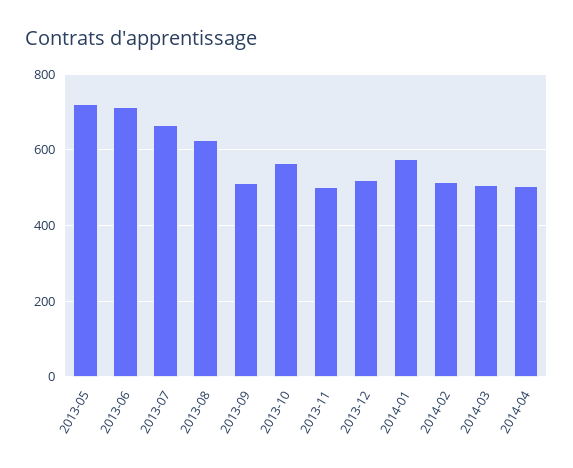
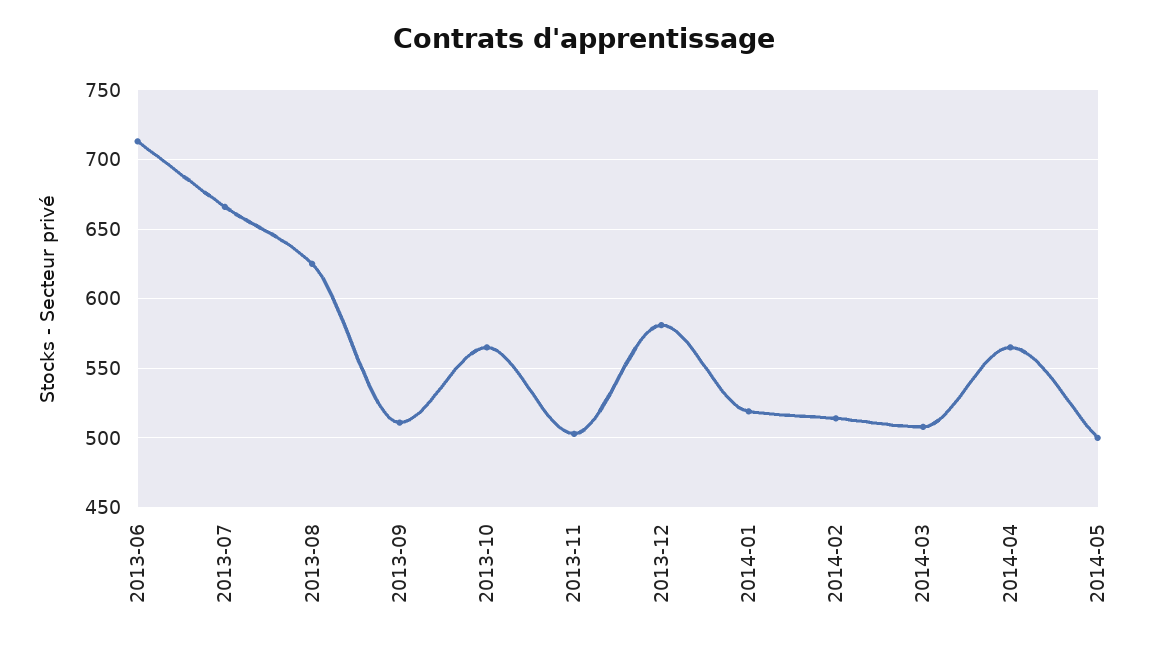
2013-05: 720 -> none
2013-12: 520 -> 580
2014-01: 580 -> 520
2014-04: 500 -> 565
2014-05: none -> 500

